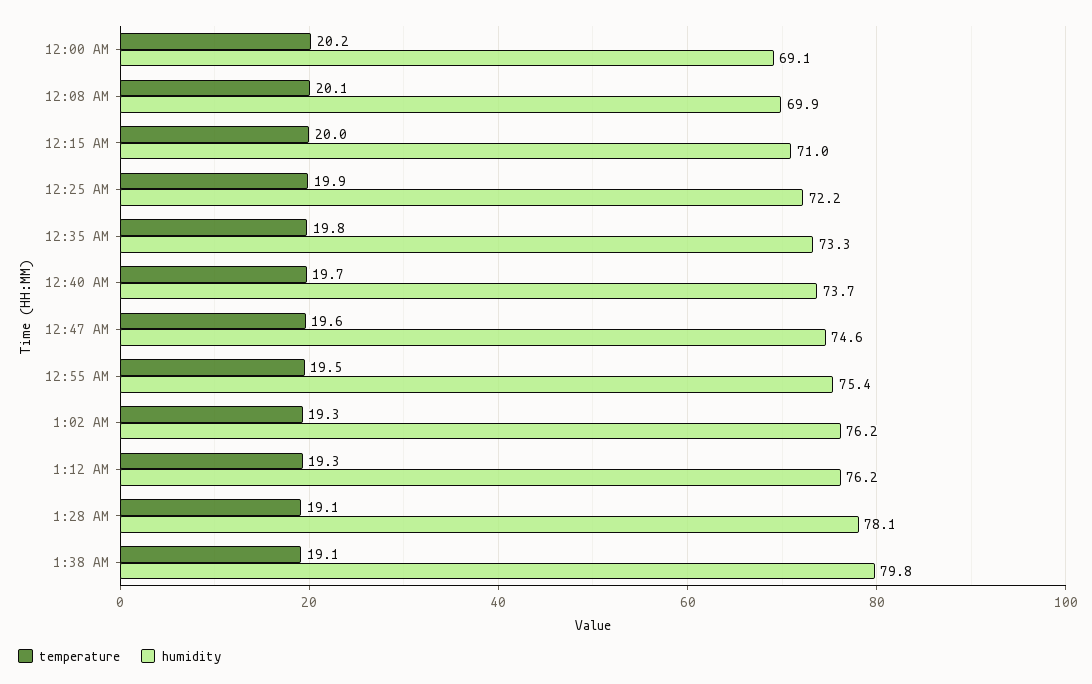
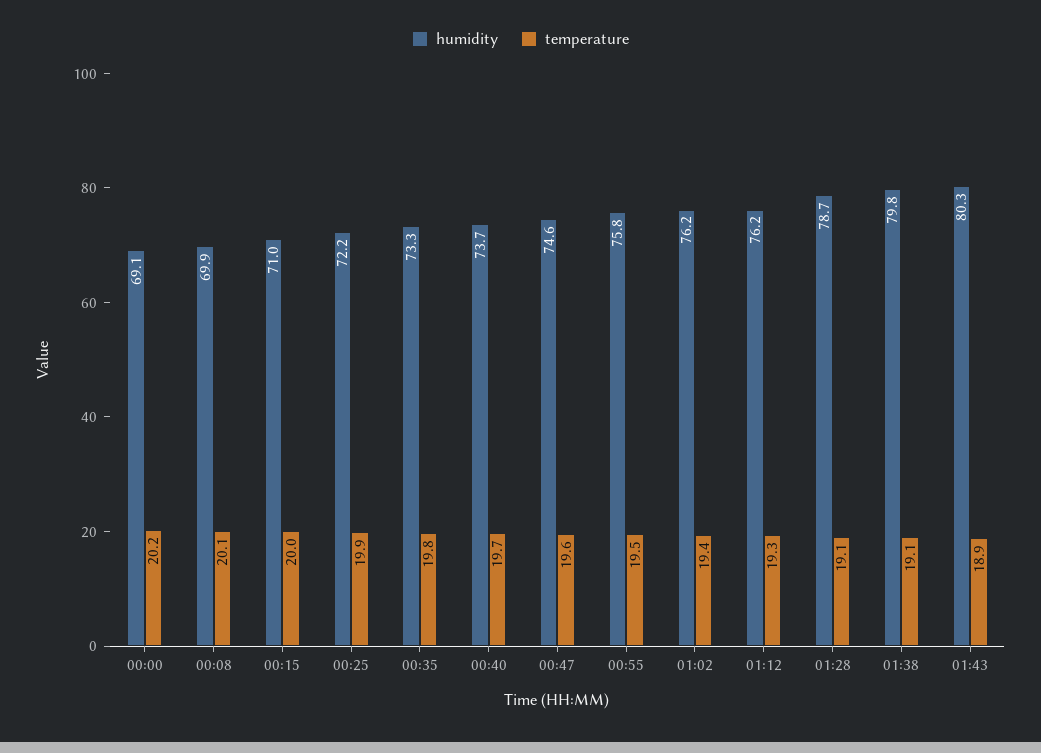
humidity, 12:55 AM: 75.4 -> 75.8
temperature, 1:02 AM: 19.3 -> 19.4
humidity, 1:28 AM: 78.1 -> 78.7
humidity, 01:43: none -> 80.3
temperature, 01:43: none -> 18.9

